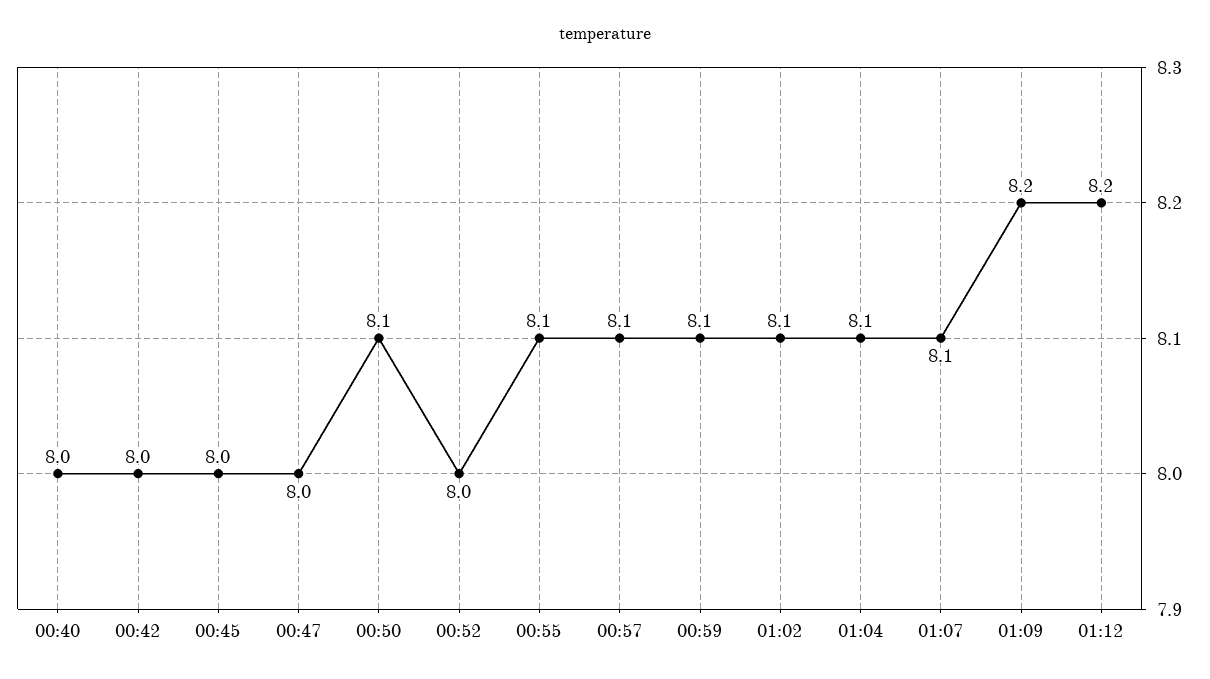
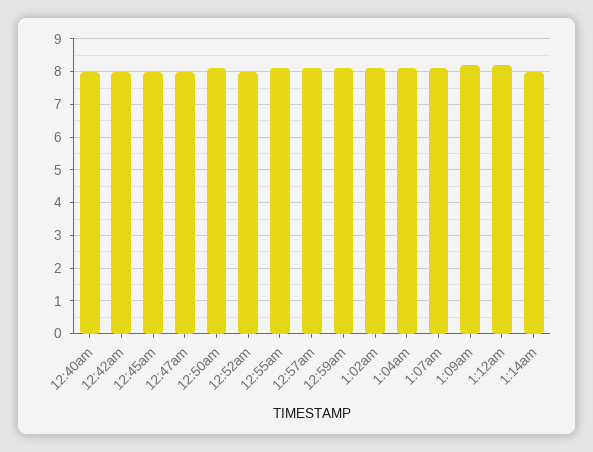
1:14am: none -> 8

